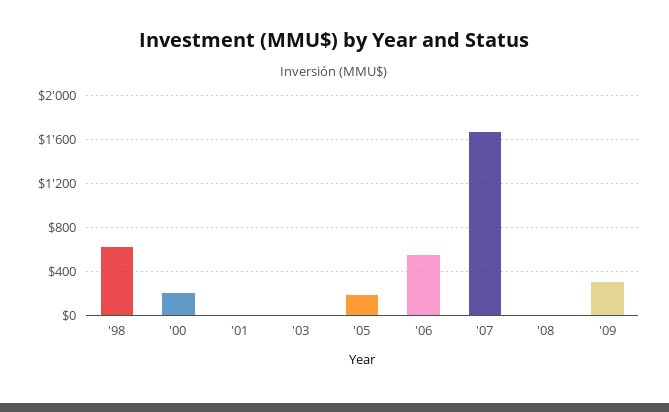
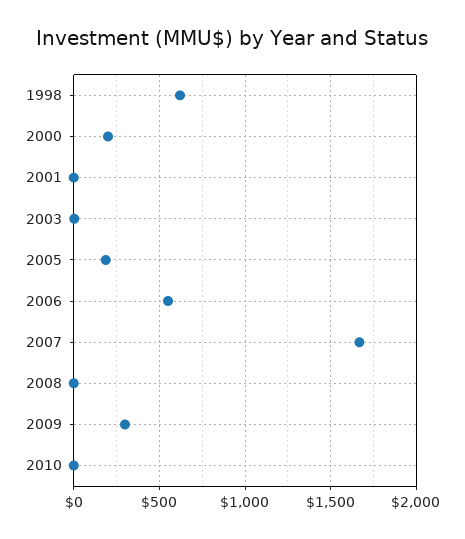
2010: none -> 0

